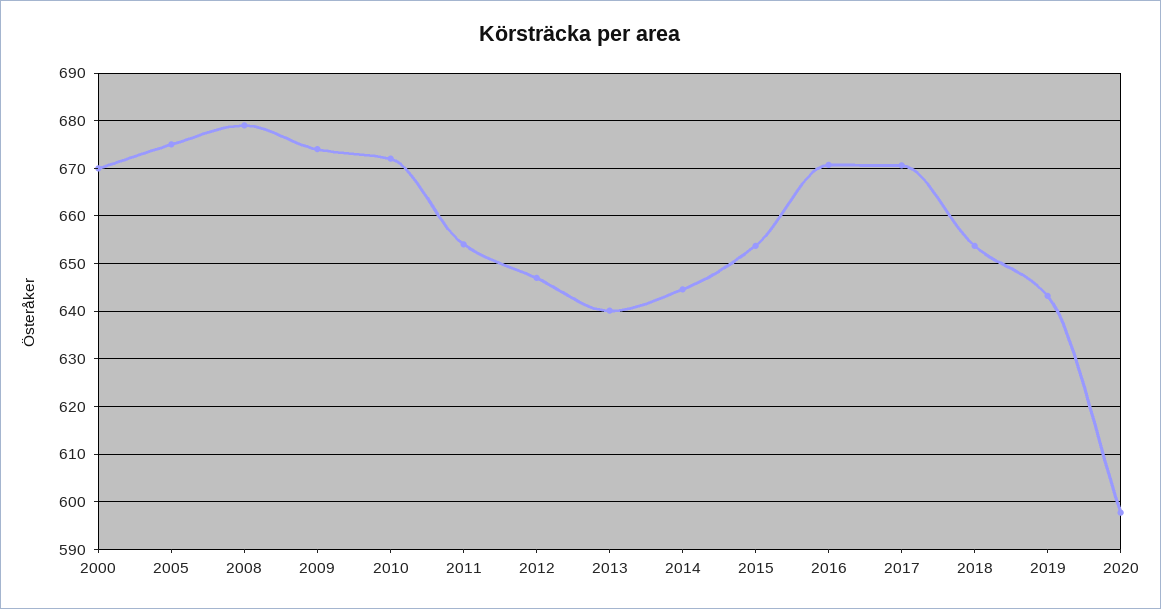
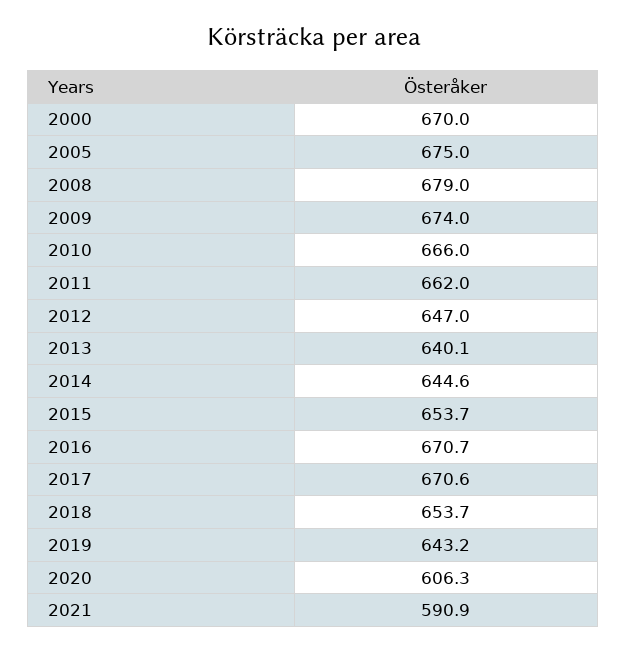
2010: 672 -> 666
2011: 654 -> 662
2020: 598 -> 606.3
2021: none -> 590.9

